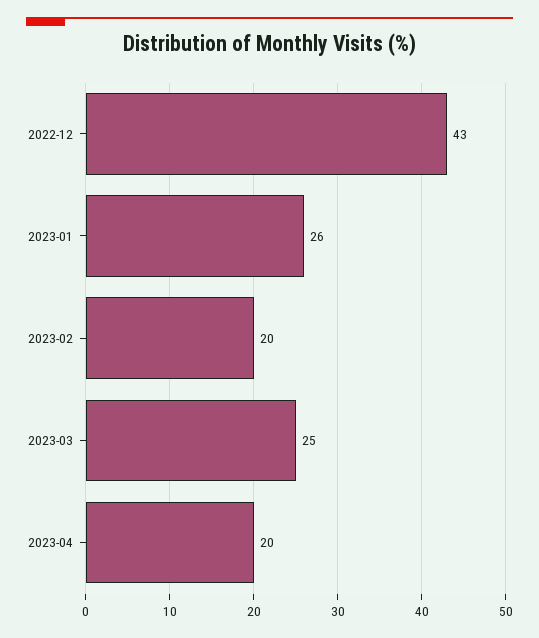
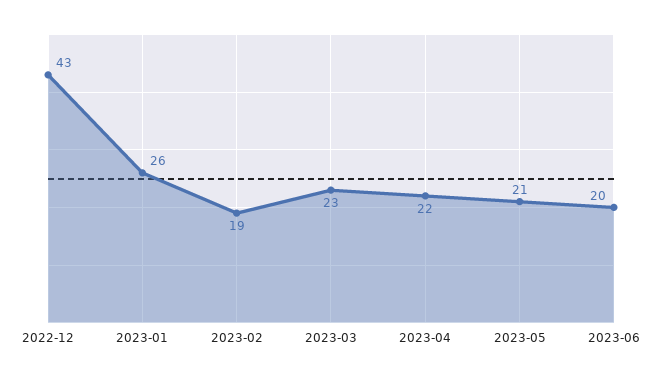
2023-02: 20 -> 19
2023-03: 25 -> 23
2023-04: 20 -> 22
2023-05: none -> 21
2023-06: none -> 20

